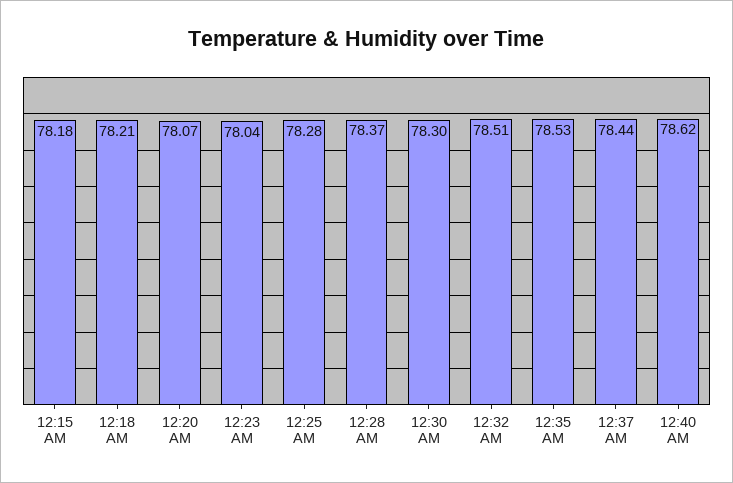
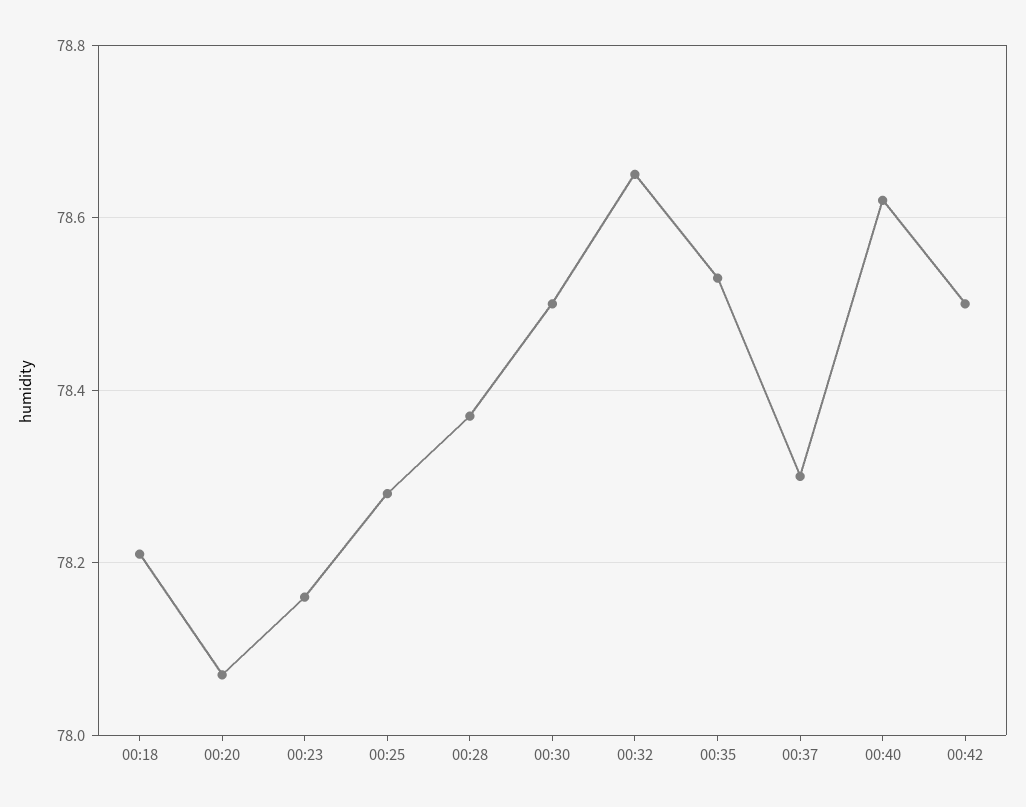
12:15 AM: 78.18 -> none
12:23 AM: 78.04 -> 78.15
12:30 AM: 78.3 -> 78.5
12:32 AM: 78.51 -> 78.65
12:37 AM: 78.44 -> 78.3
00:42: none -> 78.5

